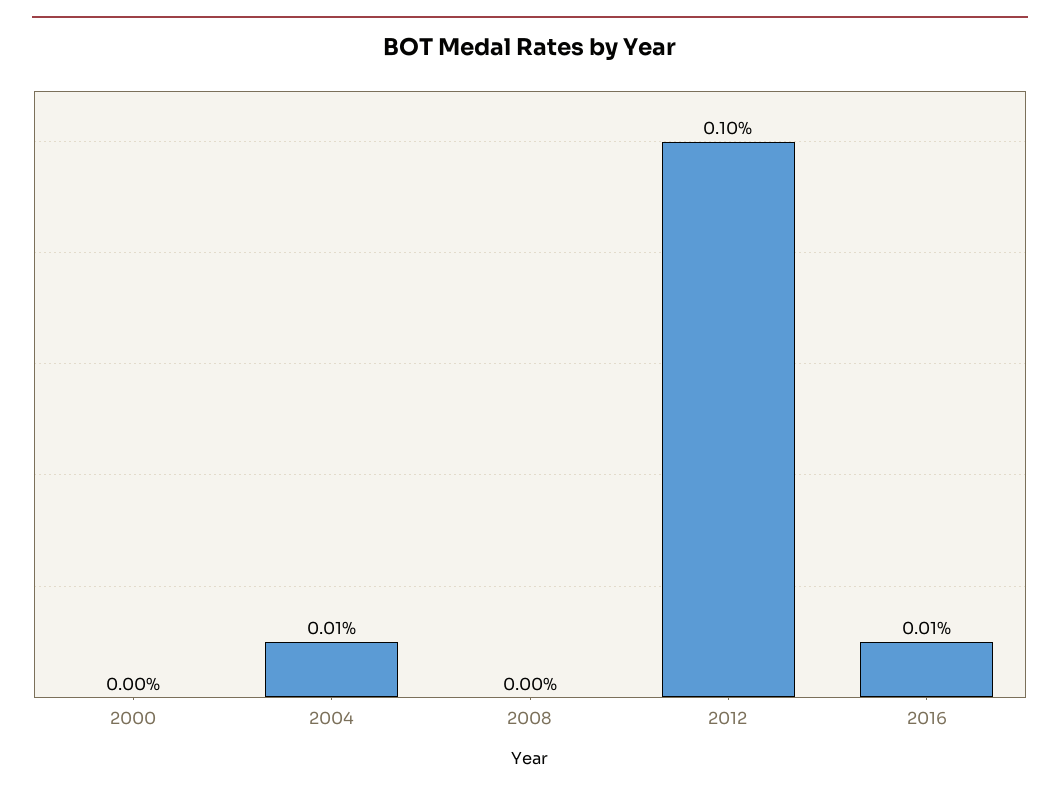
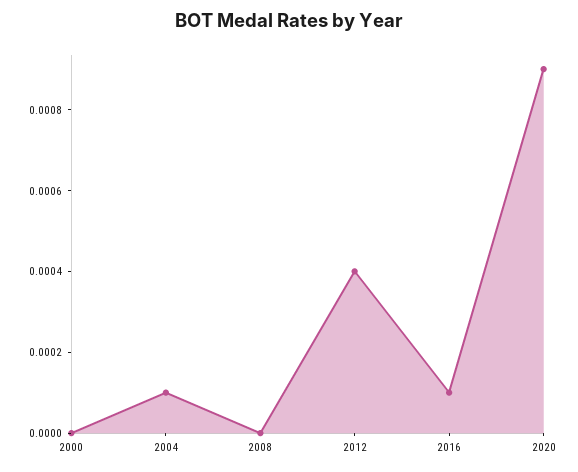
2012: 0.001 -> 0.0004
2020: none -> 0.0009

